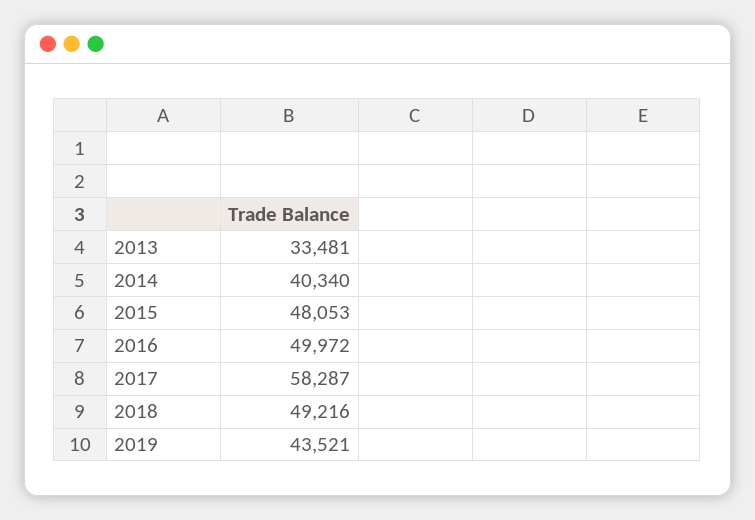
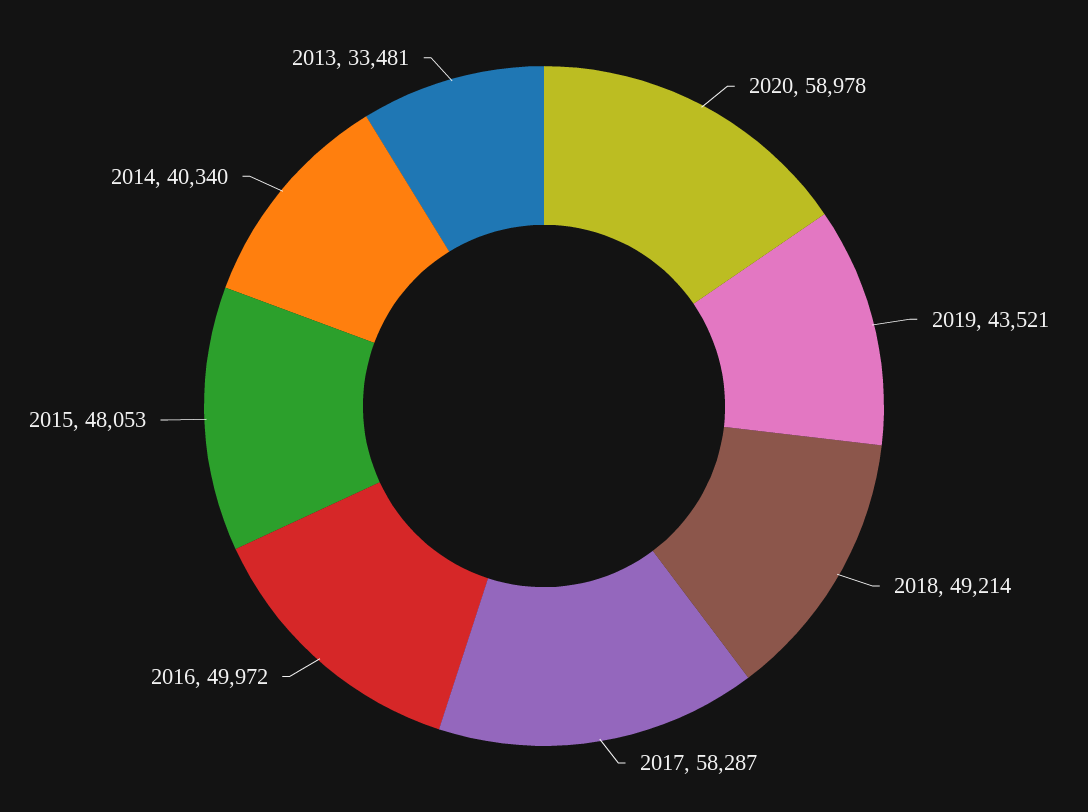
2018: 49216 -> 49214
2020: none -> 58978

